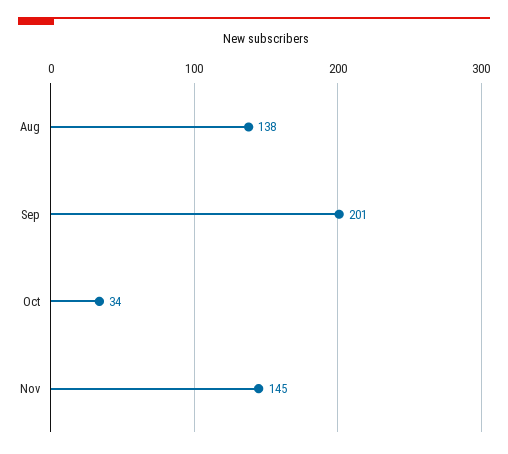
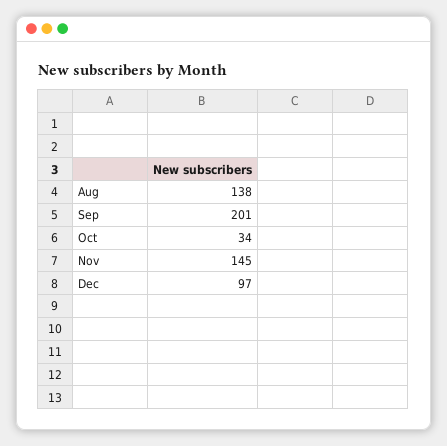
Dec: none -> 97

